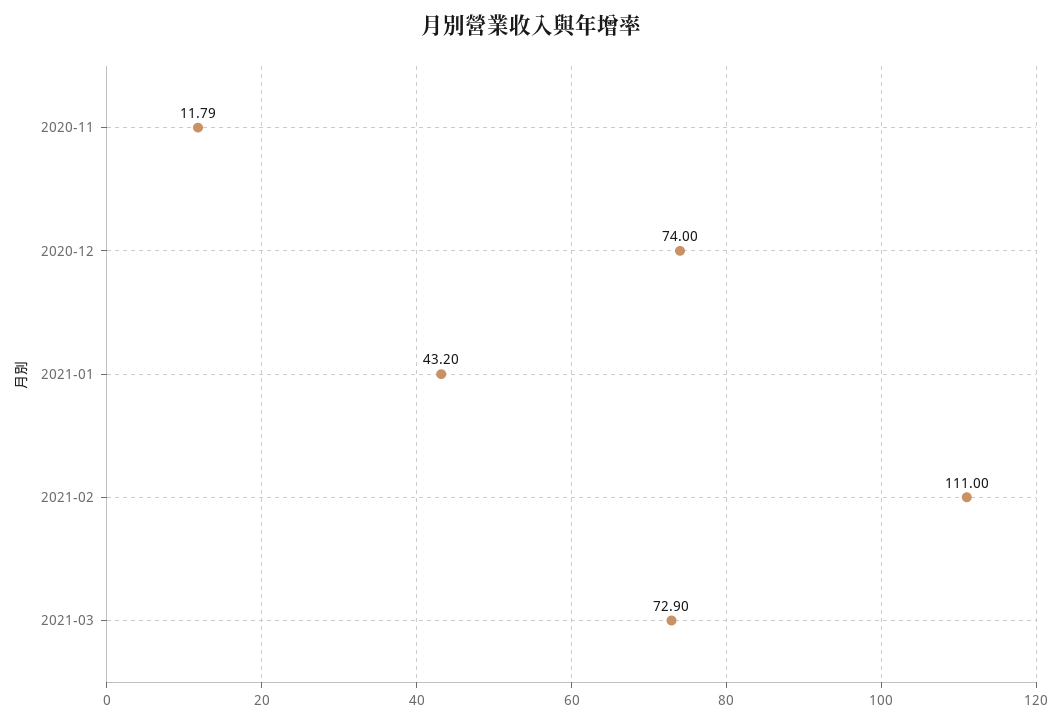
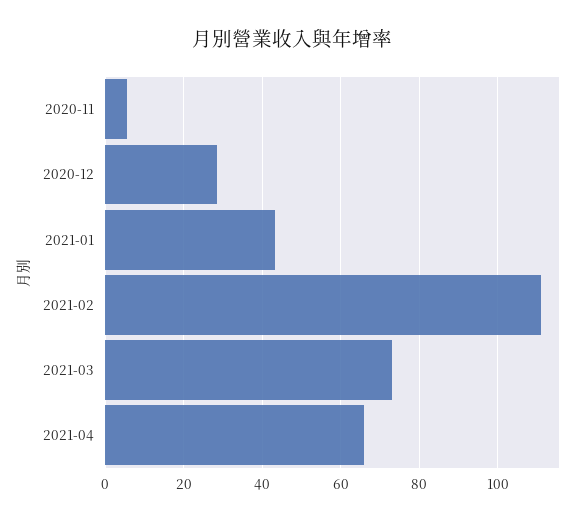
2020-11: 11.79 -> 6
2020-12: 74 -> 28
2021-04: none -> 66

